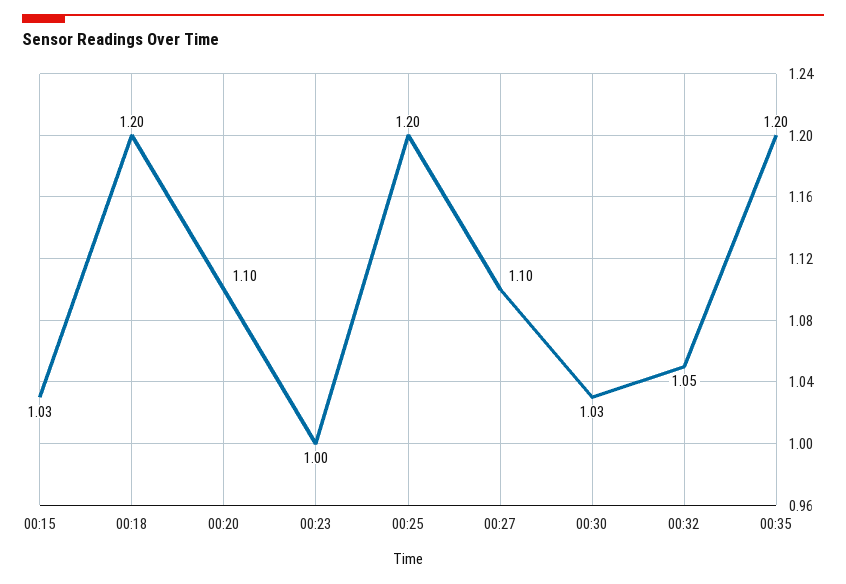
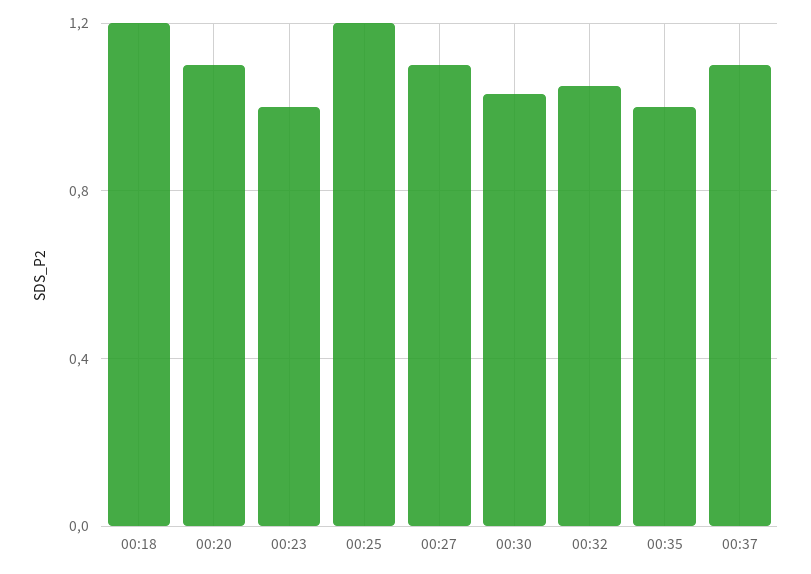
00:15: 1.03 -> none
00:35: 1.2 -> 1
00:37: none -> 1.1

